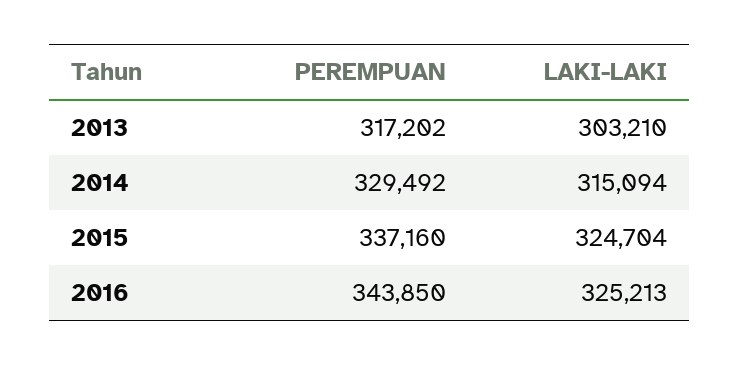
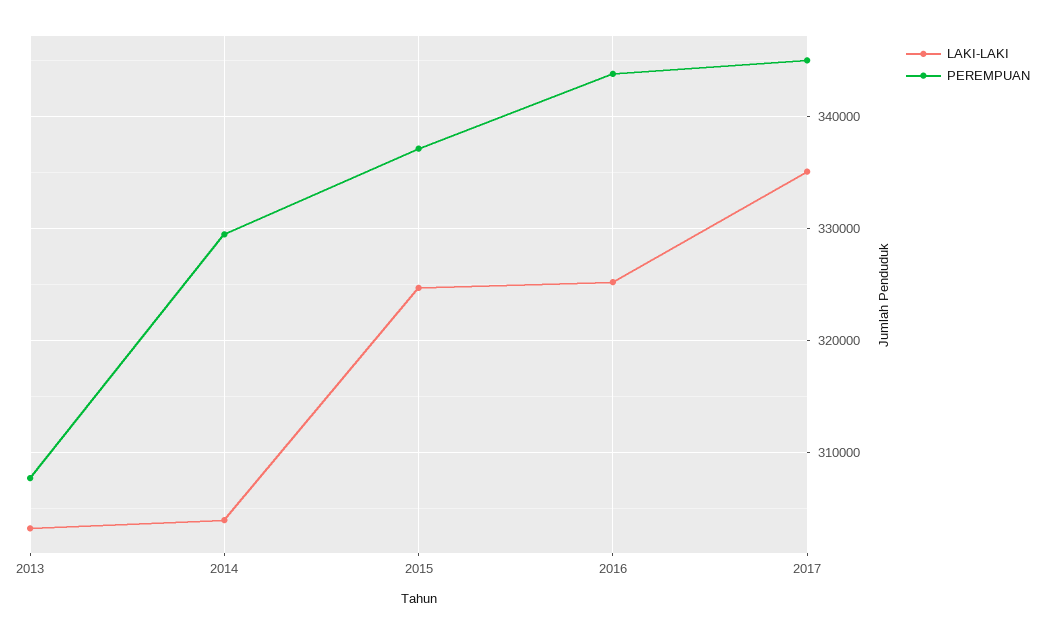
PEREMPUAN, 2013: 317202 -> 308000
LAKI-LAKI, 2014: 315094 -> 304000
LAKI-LAKI, 2017: none -> 335000
PEREMPUAN, 2017: none -> 345000

